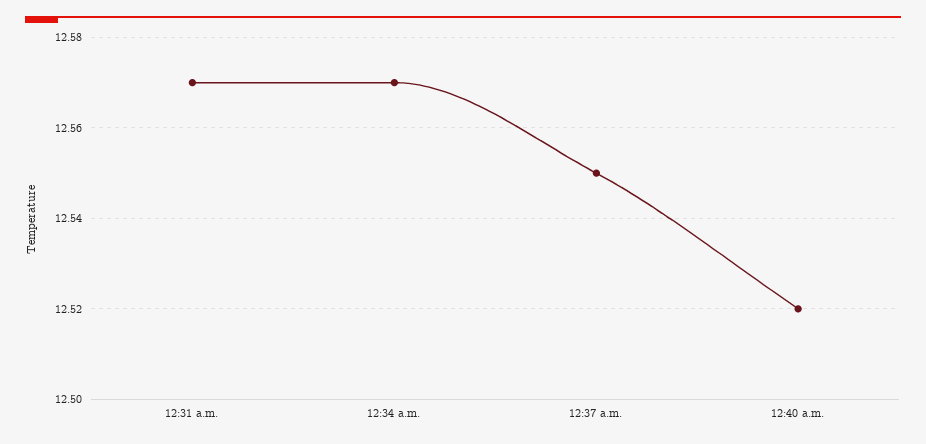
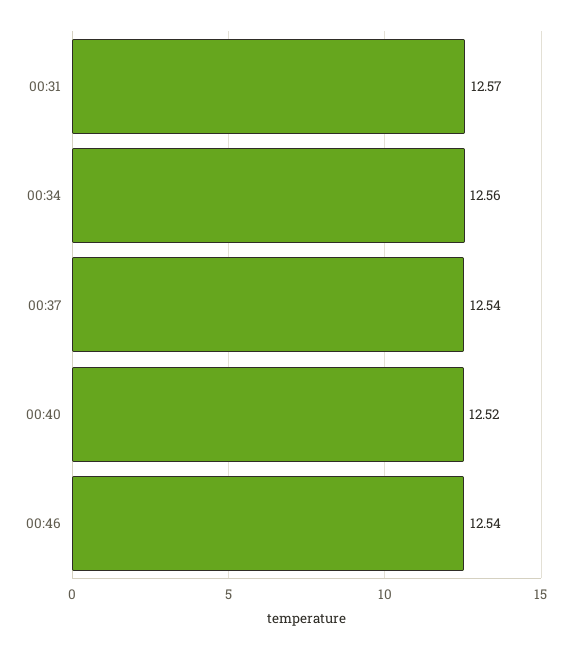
12:34 a.m.: 12.57 -> 12.56
12:37 a.m.: 12.55 -> 12.54
00:46: none -> 12.54

